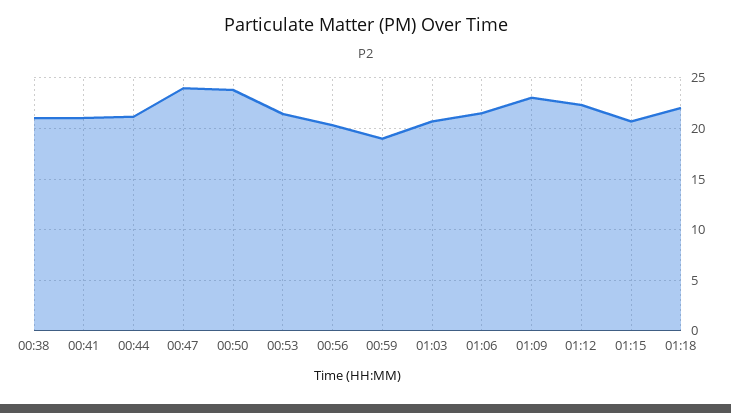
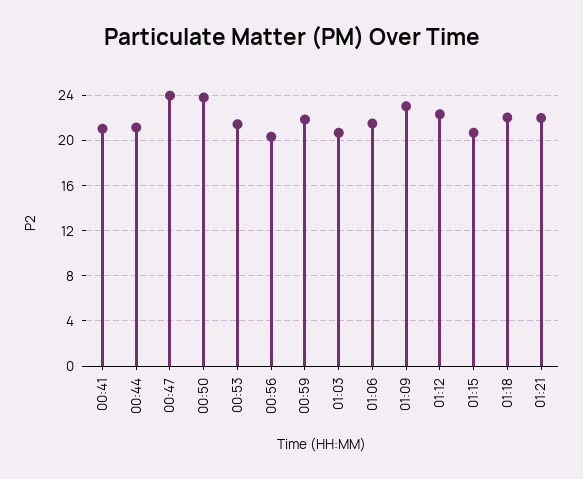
00:38: 21 -> none
00:59: 19 -> 22
01:21: none -> 22

